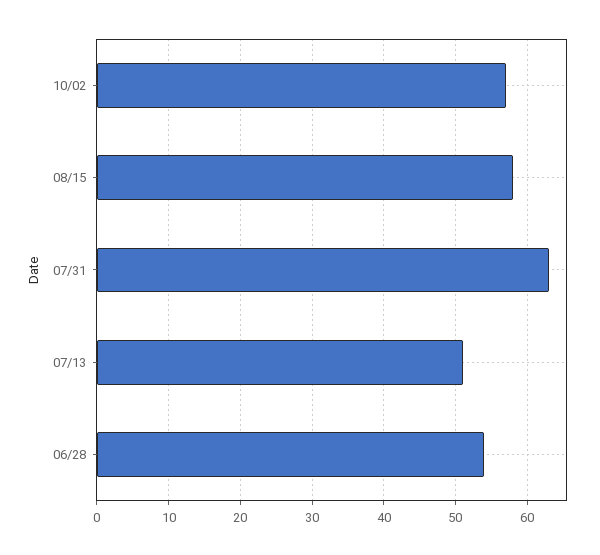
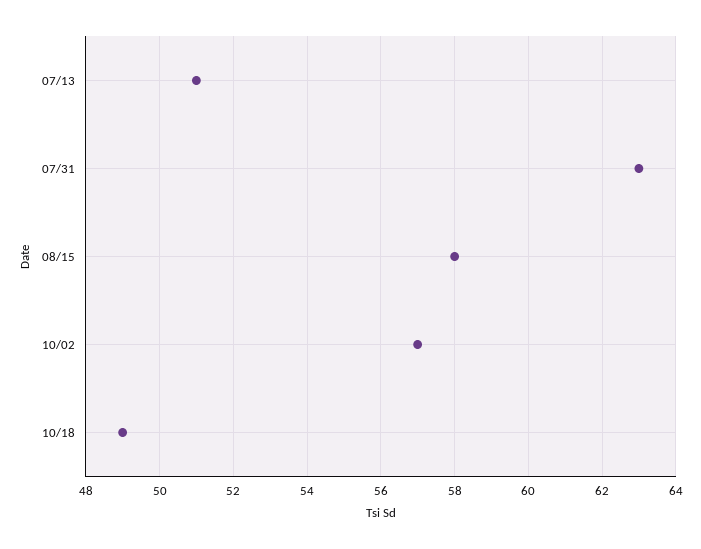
06/28: 54 -> none
10/18: none -> 49

